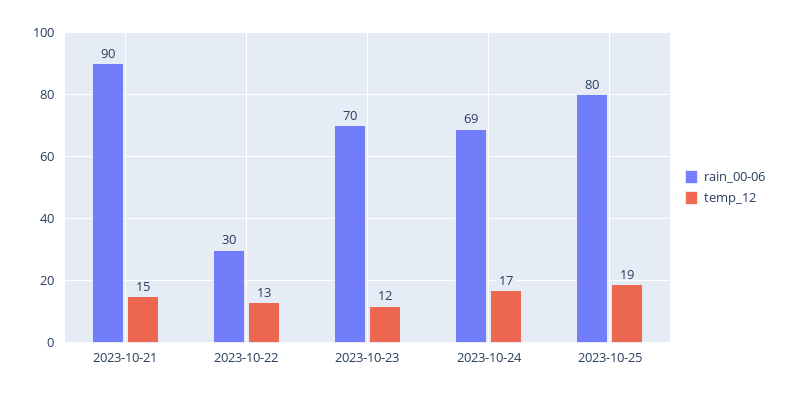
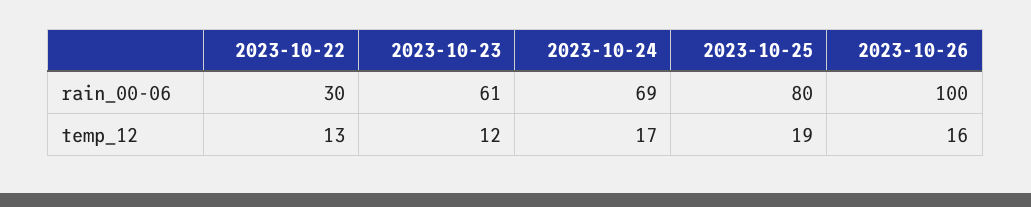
rain_00-06, 2023-10-21: 90 -> none
temp_12, 2023-10-21: 15 -> none
rain_00-06, 2023-10-23: 70 -> 61
rain_00-06, 2023-10-26: none -> 100
temp_12, 2023-10-26: none -> 16

